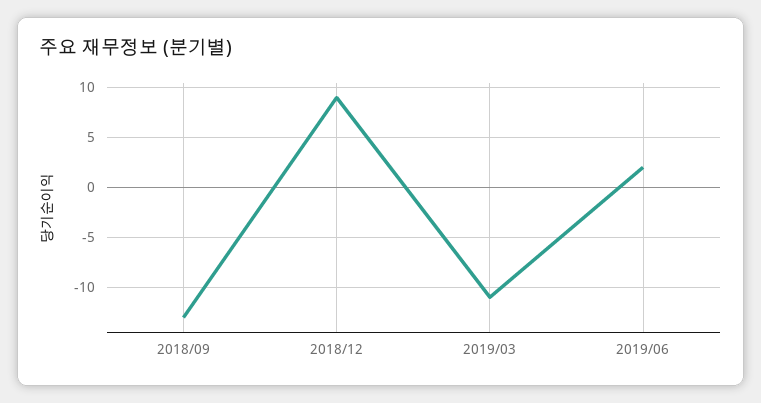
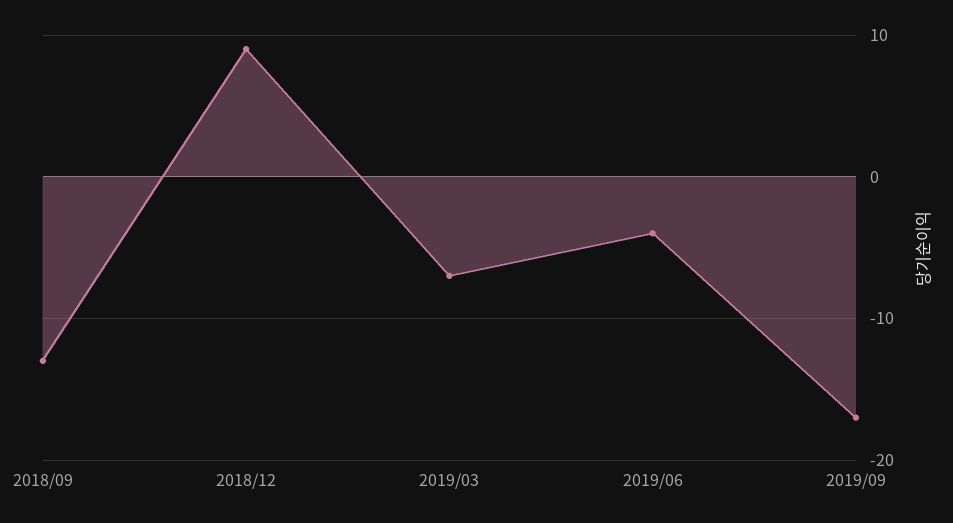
2019/03: -11 -> -7
2019/06: 2 -> -4
2019/09: none -> -17

